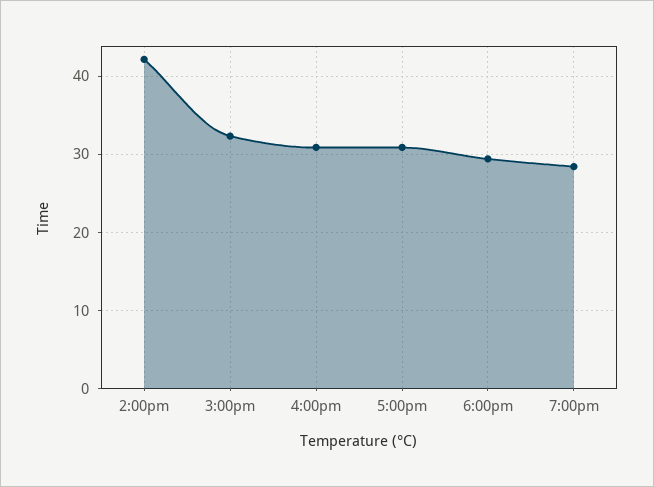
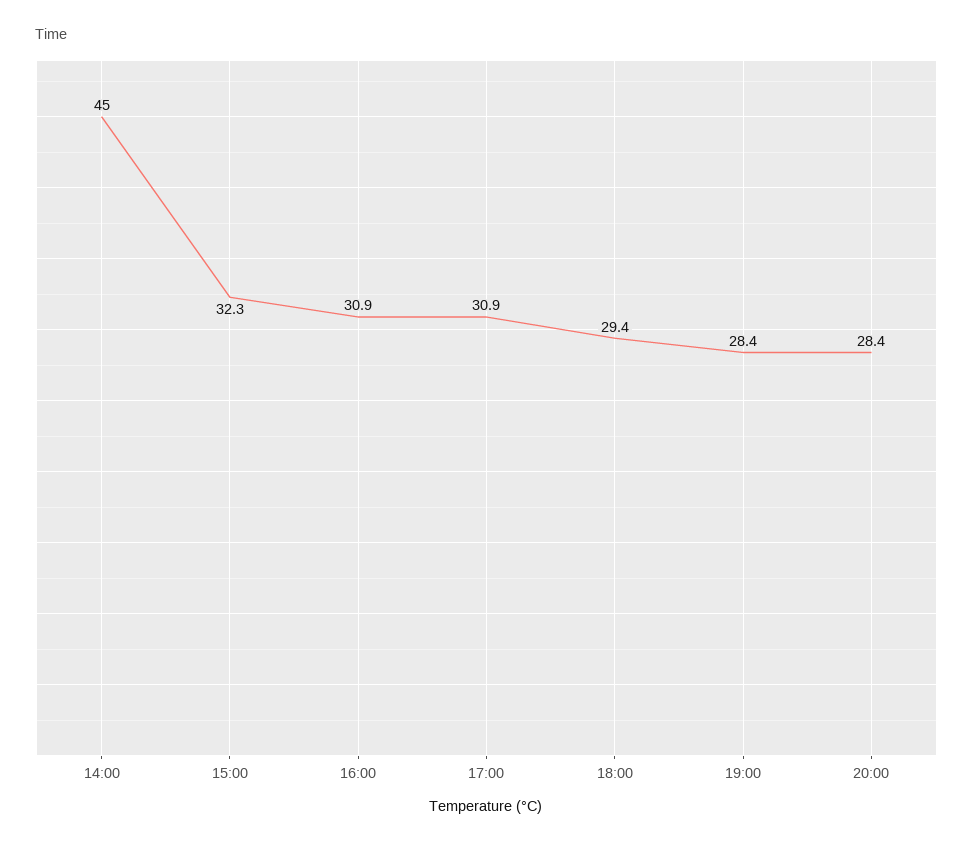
2:00pm: 42 -> 45
20:00: none -> 28.4

